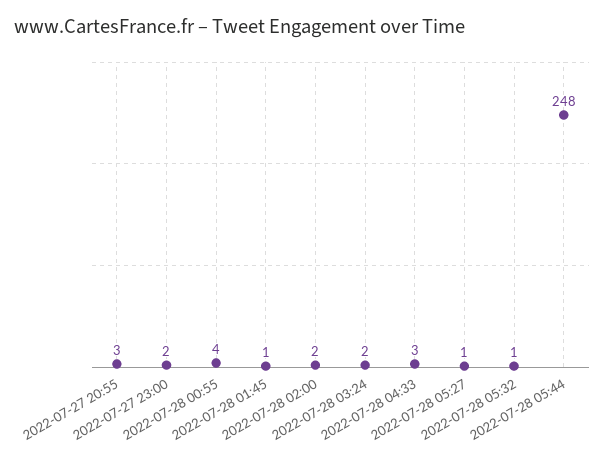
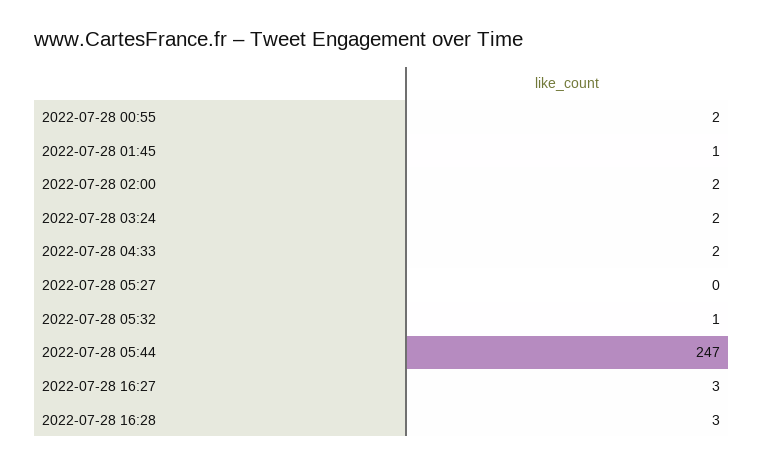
2022-07-27 20:55: 3 -> none
2022-07-27 23:00: 2 -> none
2022-07-28 00:55: 4 -> 2
2022-07-28 04:33: 3 -> 2
2022-07-28 05:27: 1 -> 0
2022-07-28 05:44: 248 -> 247
2022-07-28 16:27: none -> 3
2022-07-28 16:28: none -> 3

